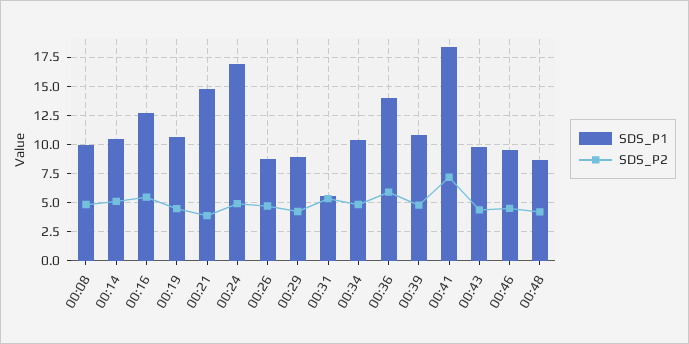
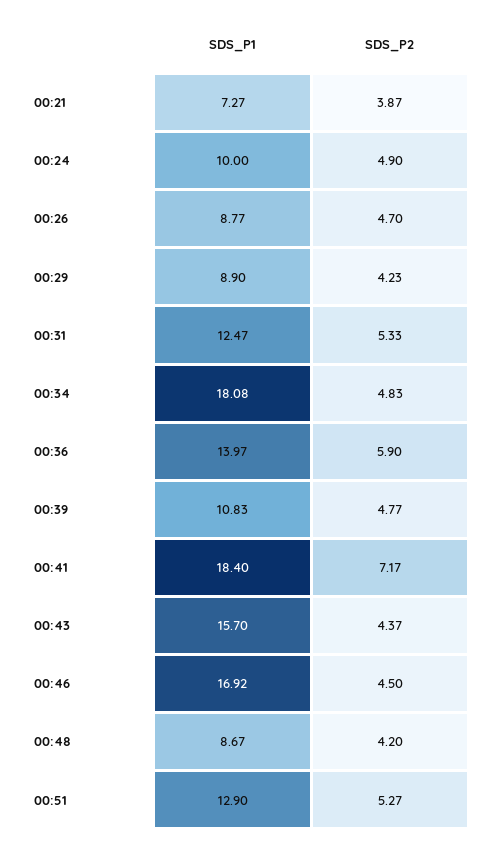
SDS_P1, 00:08: 10 -> none
SDS_P2, 00:08: 5 -> none
SDS_P1, 00:14: 10 -> none
SDS_P2, 00:14: 5 -> none
SDS_P1, 00:16: 12.5 -> none
SDS_P2, 00:16: 5 -> none
SDS_P1, 00:19: 10 -> none
SDS_P2, 00:19: 5 -> none
SDS_P1, 00:21: 15 -> 7.27
SDS_P1, 00:24: 17.5 -> 10
SDS_P1, 00:31: 5 -> 12.47
SDS_P1, 00:34: 10 -> 18.08
SDS_P1, 00:43: 10 -> 15.7
SDS_P1, 00:46: 10 -> 16.92
SDS_P1, 00:51: none -> 12.9
SDS_P2, 00:51: none -> 5.27

